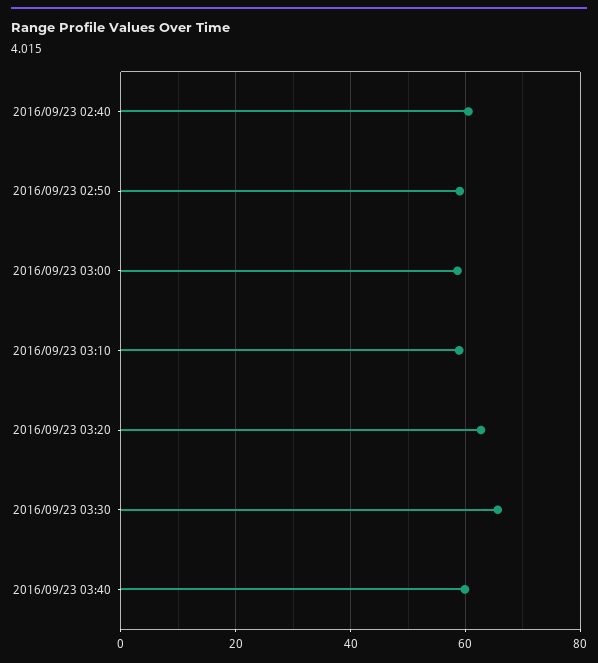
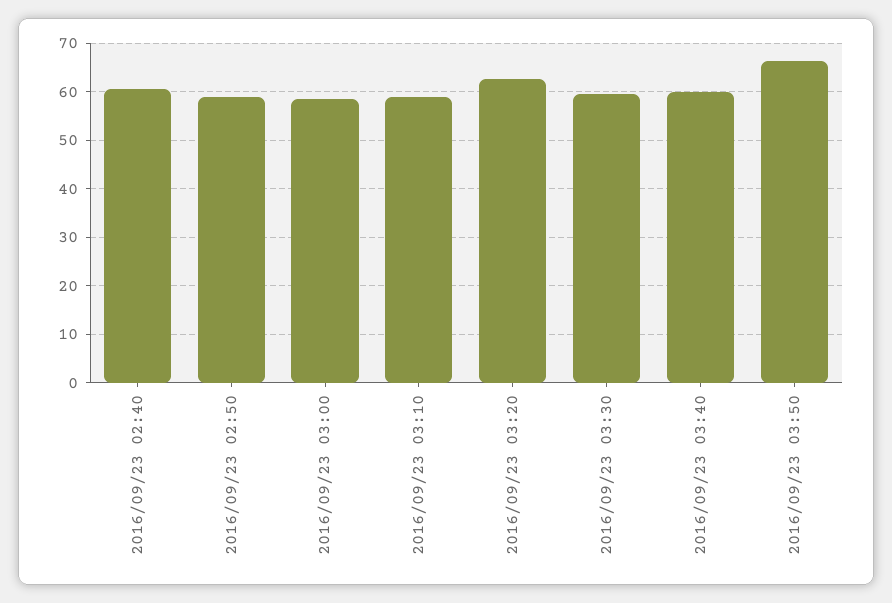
2016/09/23 03:30: 66 -> 60
2016/09/23 03:50: none -> 66

